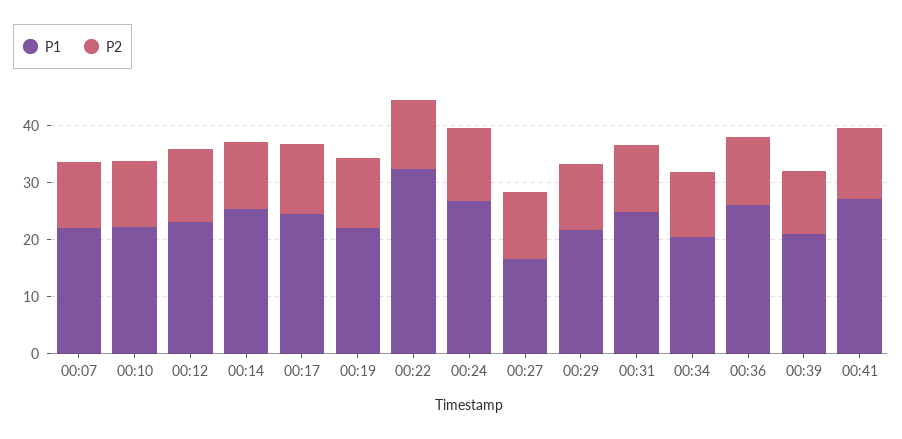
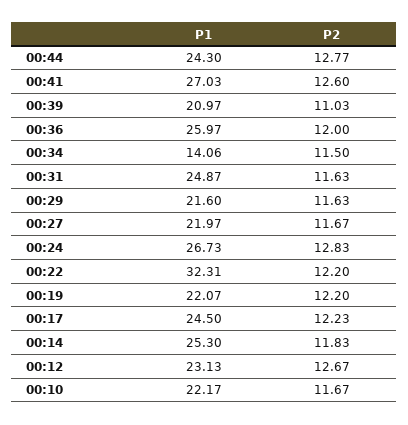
P1, 00:07: 22 -> none
P2, 00:07: 12 -> none
P1, 00:27: 16 -> 21.97
P1, 00:34: 20 -> 14.06
P1, 00:44: none -> 24.3
P2, 00:44: none -> 12.77

